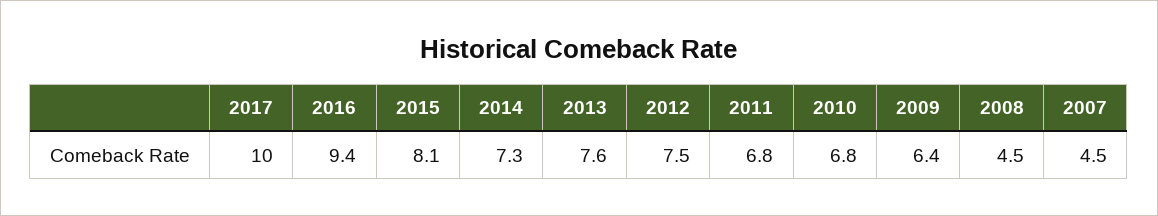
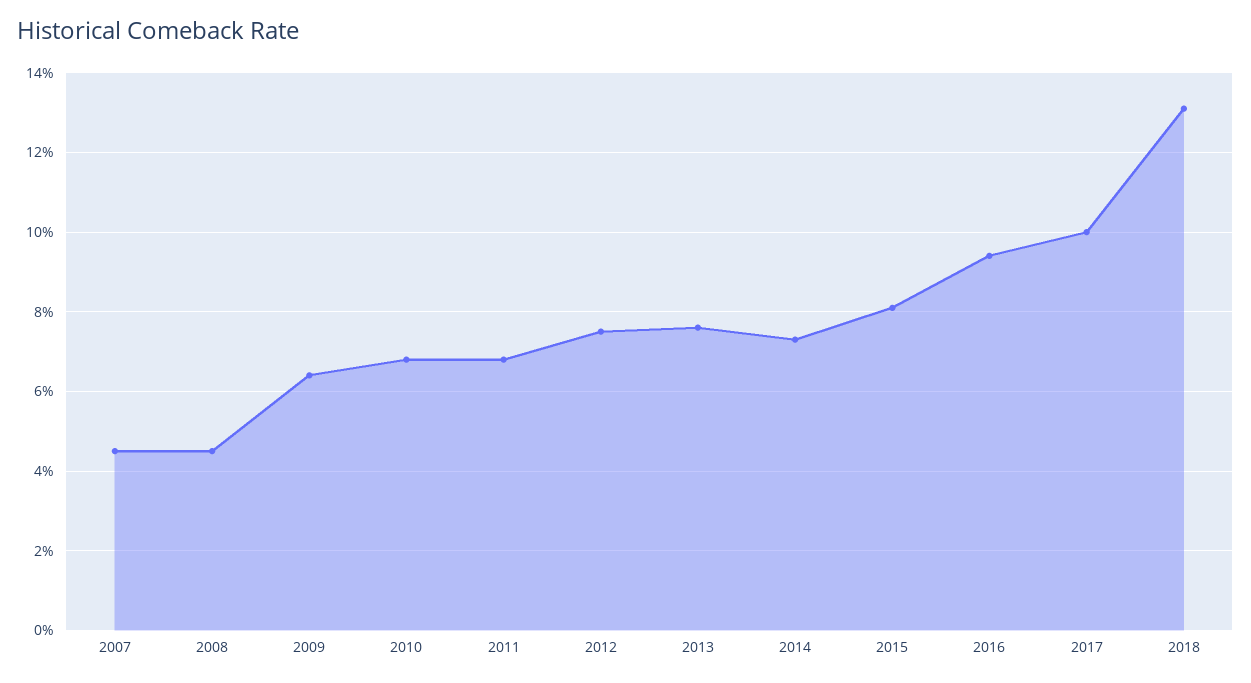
2018: none -> 13

